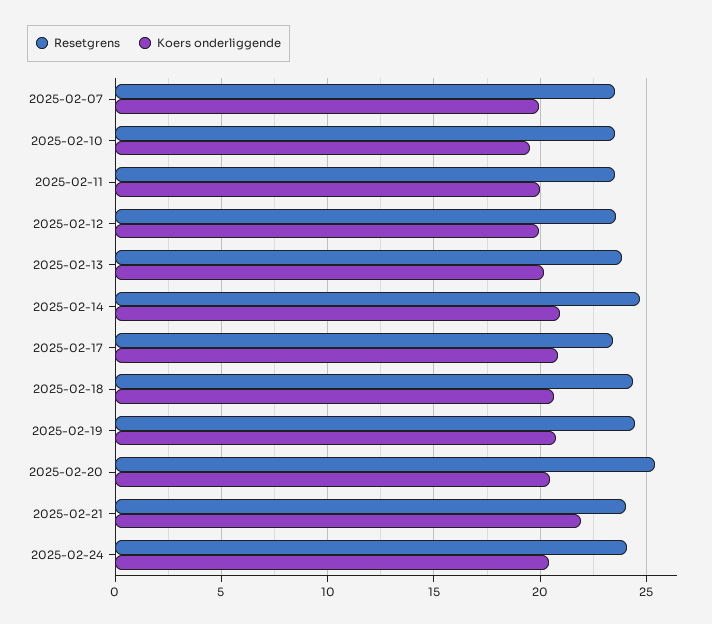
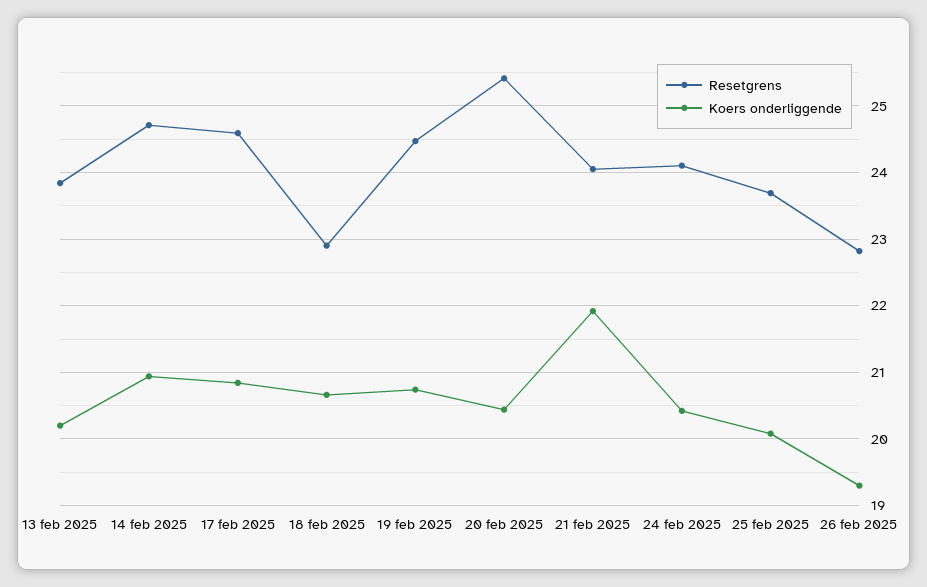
Resetgrens, 2025-02-07: 23.5 -> none
Koers onderliggende, 2025-02-07: 20 -> none
Resetgrens, 2025-02-10: 23.5 -> none
Koers onderliggende, 2025-02-10: 19.5 -> none
Resetgrens, 2025-02-11: 23.5 -> none
Koers onderliggende, 2025-02-11: 20 -> none
Resetgrens, 2025-02-12: 23.5 -> none
Koers onderliggende, 2025-02-12: 20 -> none
Resetgrens, 2025-02-17: 23.5 -> 24.6
Resetgrens, 2025-02-18: 24.5 -> 22.9
Resetgrens, 25 feb 2025: none -> 23.7
Koers onderliggende, 25 feb 2025: none -> 20.1
Resetgrens, 26 feb 2025: none -> 22.8
Koers onderliggende, 26 feb 2025: none -> 19.3

